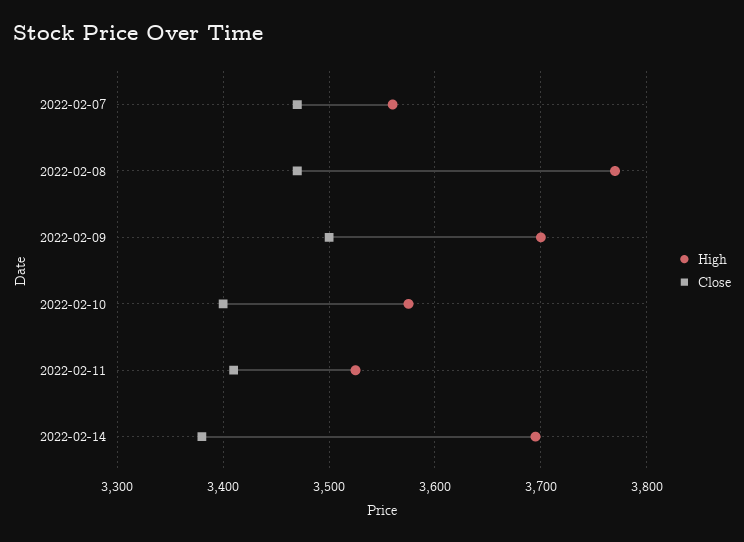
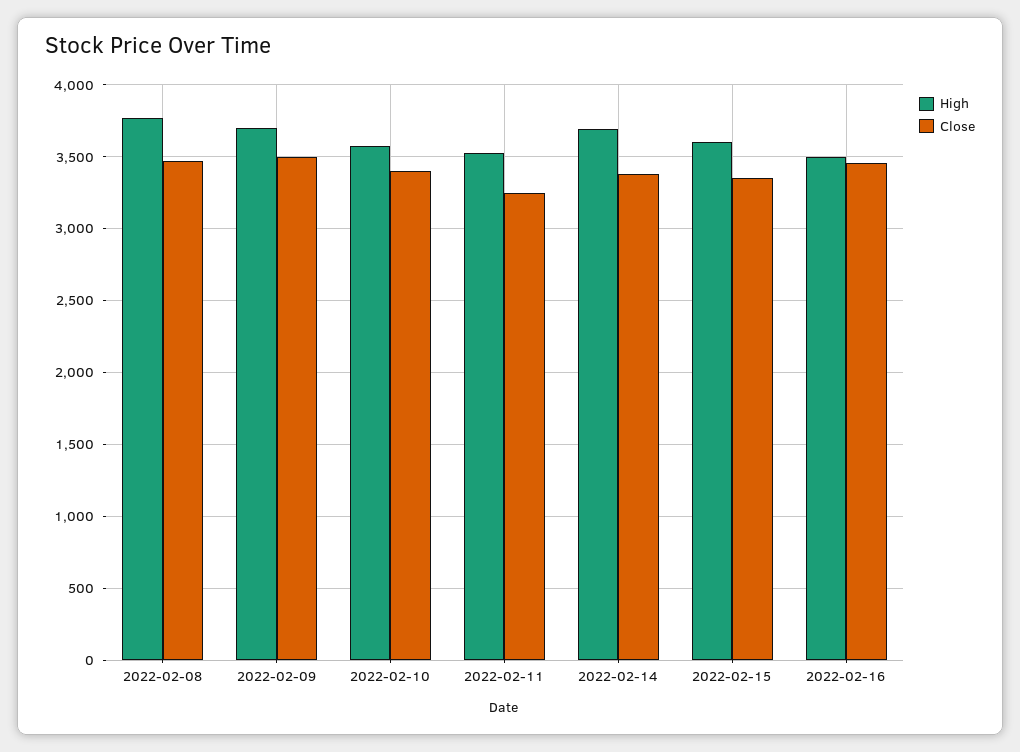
High, 2022-02-07: 3560 -> none
Close, 2022-02-07: 3470 -> none
Close, 2022-02-11: 3410 -> 3250
High, 2022-02-15: none -> 3600
Close, 2022-02-15: none -> 3350
High, 2022-02-16: none -> 3500
Close, 2022-02-16: none -> 3450

